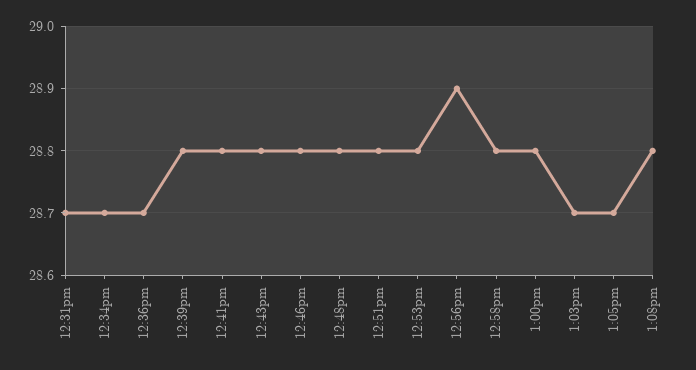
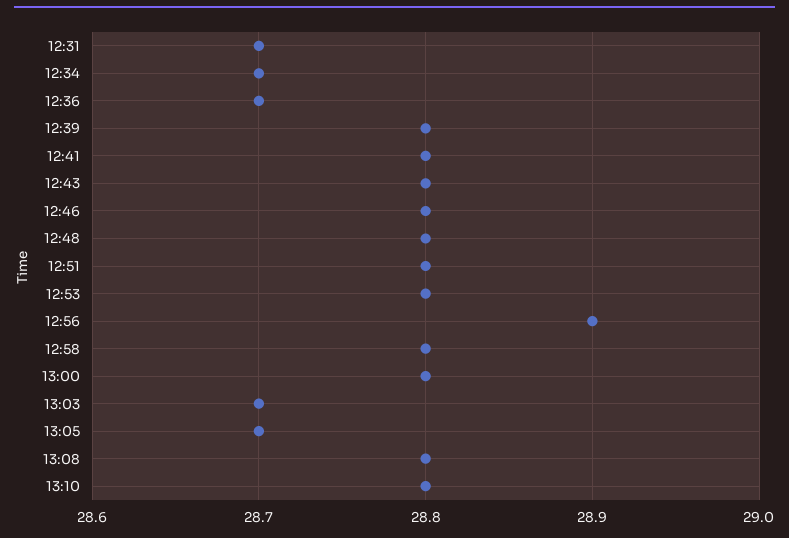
13:10: none -> 28.8

